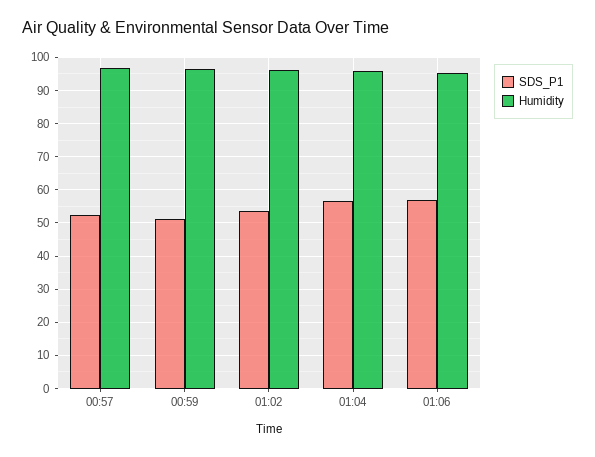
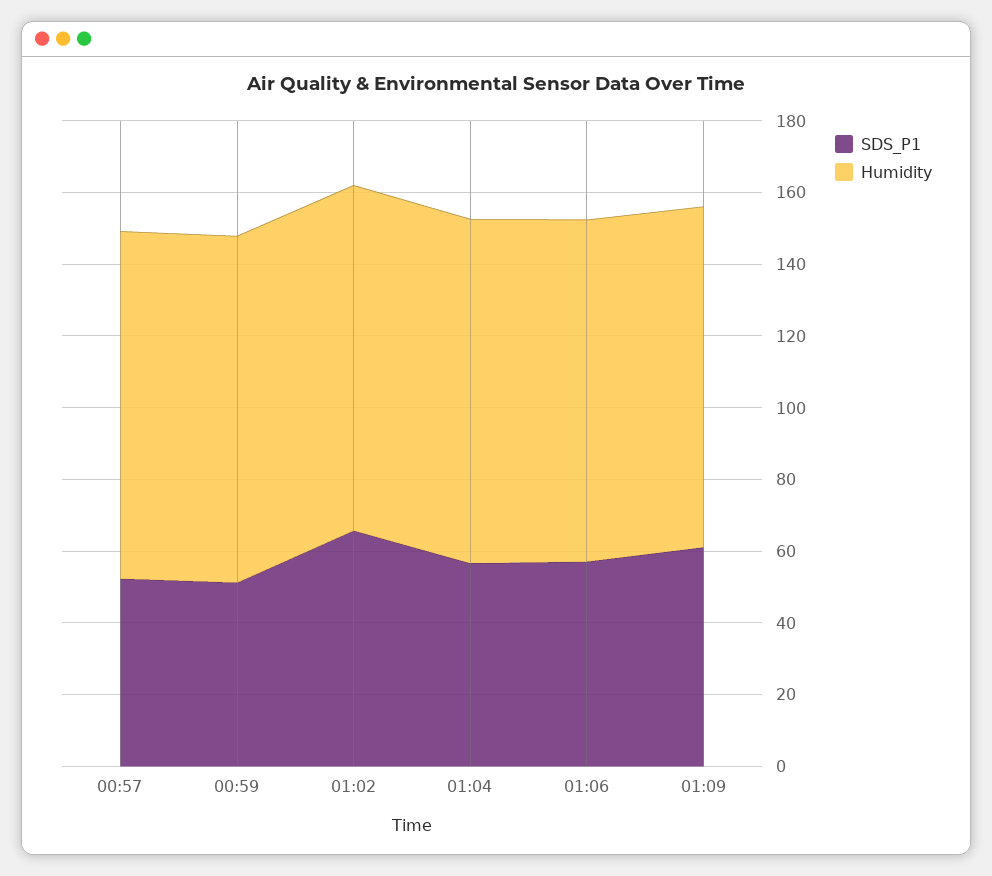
SDS_P1, 01:02: 54 -> 65
SDS_P1, 01:09: none -> 60
Humidity, 01:09: none -> 95

